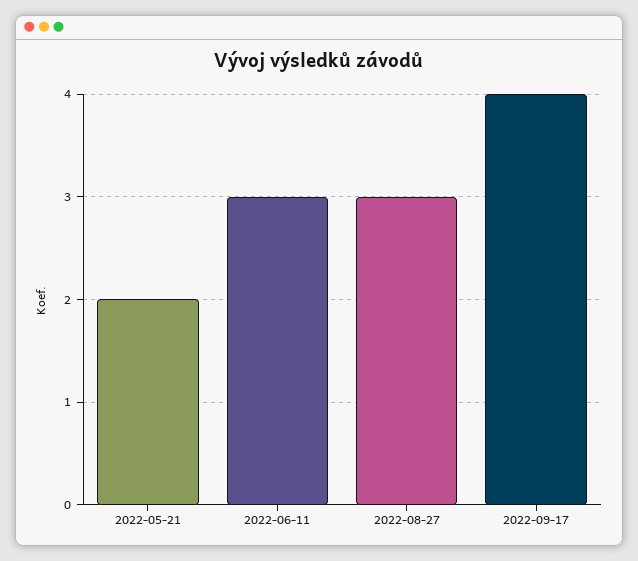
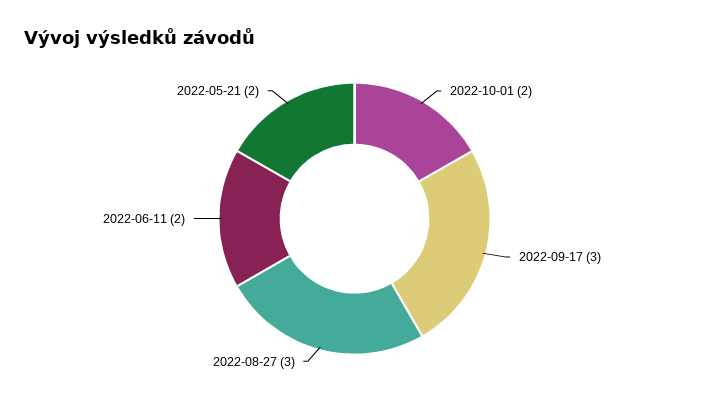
2022-06-11: 3 -> 2
2022-09-17: 4 -> 3
2022-10-01: none -> 2

